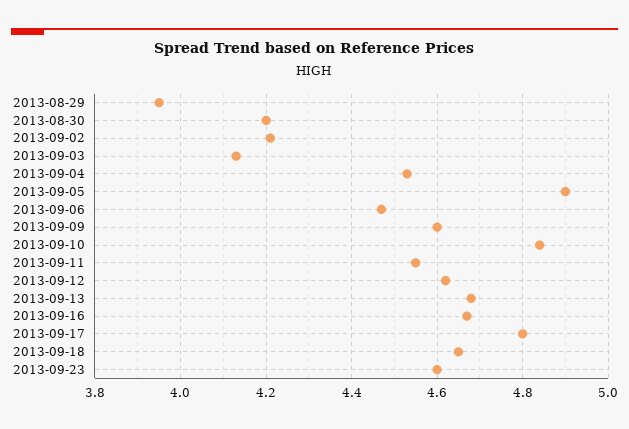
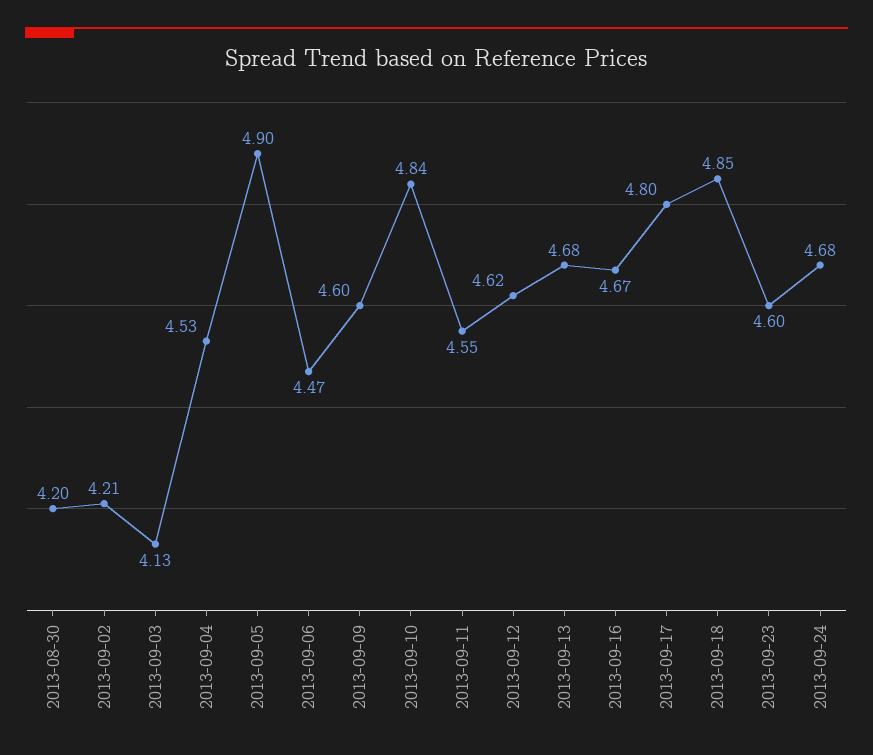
2013-08-29: 3.95 -> none
2013-09-18: 4.65 -> 4.85
2013-09-24: none -> 4.68

